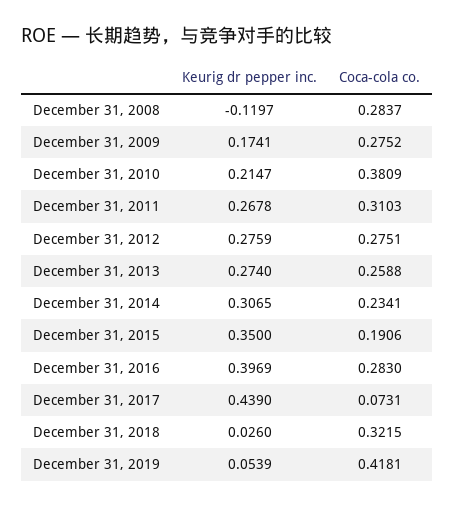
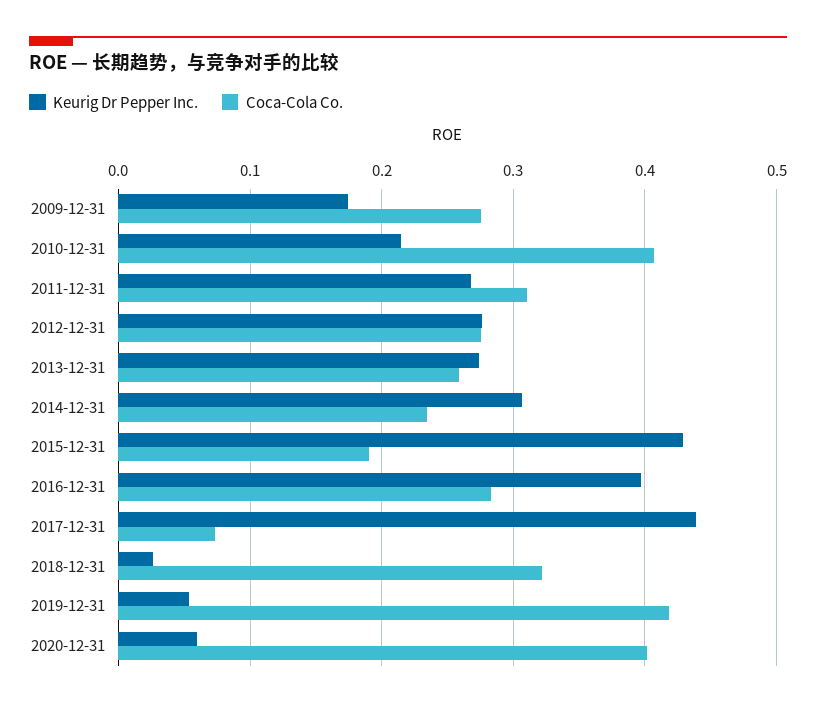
Keurig dr pepper inc., December 31, 2008: -0.1197 -> none
Coca-cola co., December 31, 2008: 0.2837 -> none
Coca-cola co., December 31, 2010: 0.3809 -> 0.41
Keurig dr pepper inc., December 31, 2015: 0.35 -> 0.43
Keurig dr pepper inc., 2020-12-31: none -> 0.06
Coca-cola co., 2020-12-31: none -> 0.4

